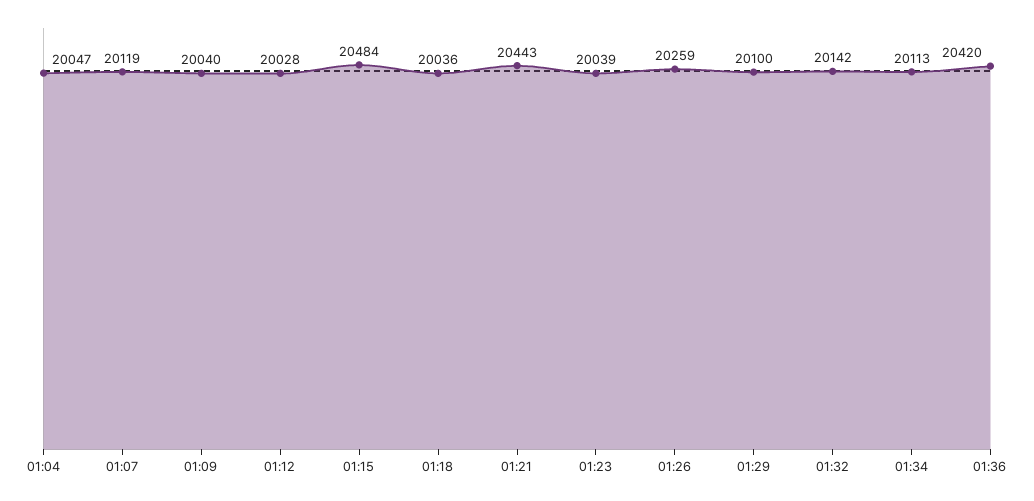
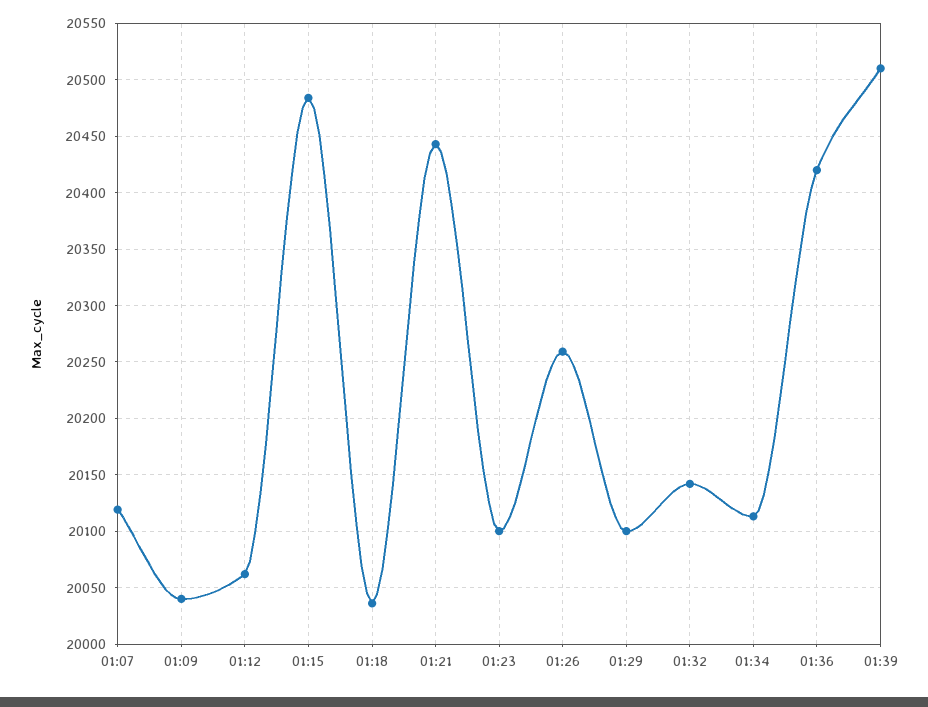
01:04: 20047 -> none
01:12: 20028 -> 20060
01:23: 20039 -> 20100
01:39: none -> 20510

